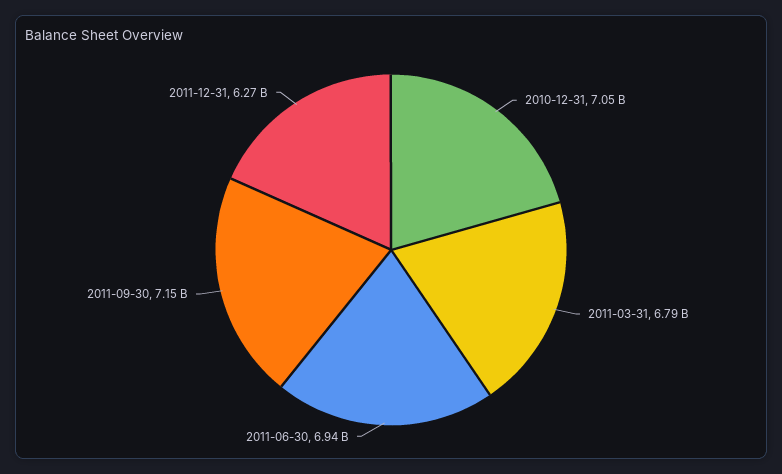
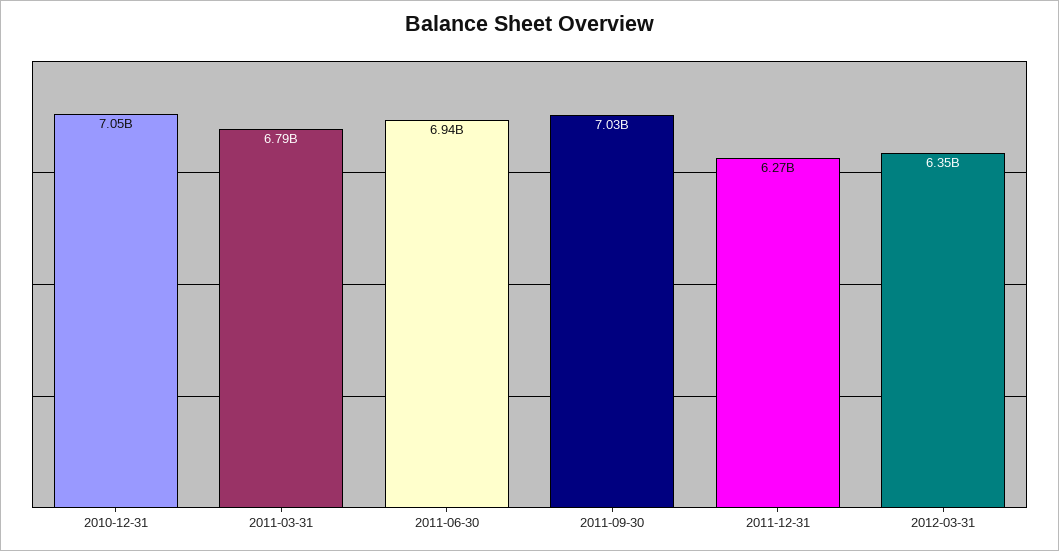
2011-09-30: 7150000000 -> 7030000000
2012-03-31: none -> 6350000000

